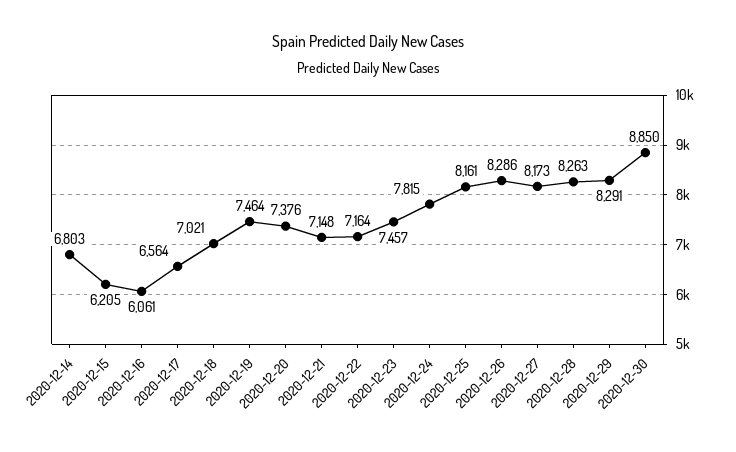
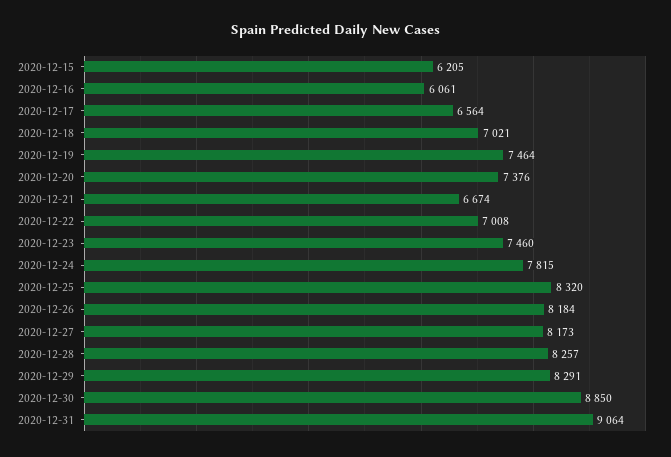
2020-12-14: 6803 -> none
2020-12-21: 7148 -> 6674
2020-12-22: 7164 -> 7008
2020-12-23: 7457 -> 7460
2020-12-25: 8161 -> 8320
2020-12-26: 8286 -> 8184
2020-12-28: 8263 -> 8257
2020-12-31: none -> 9064

